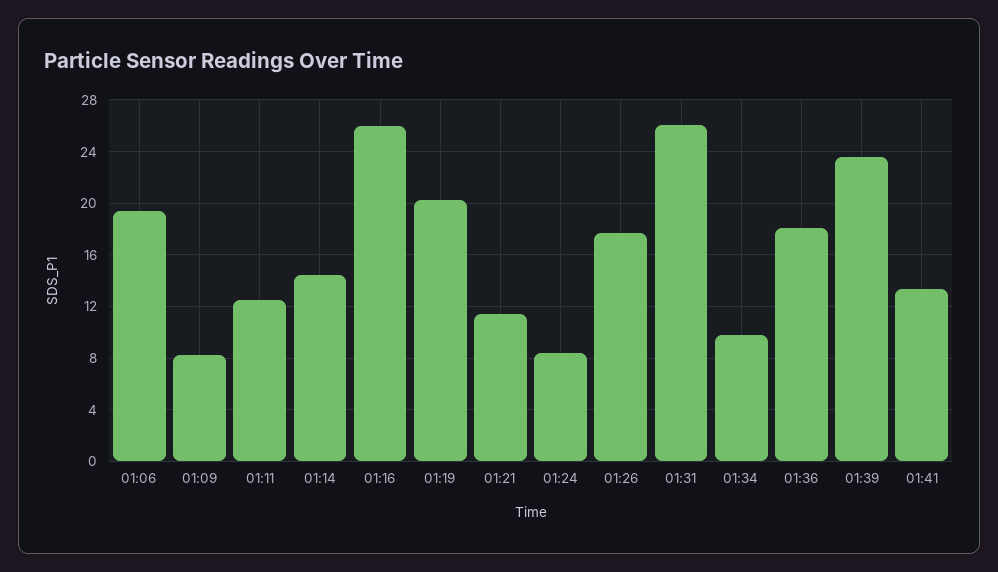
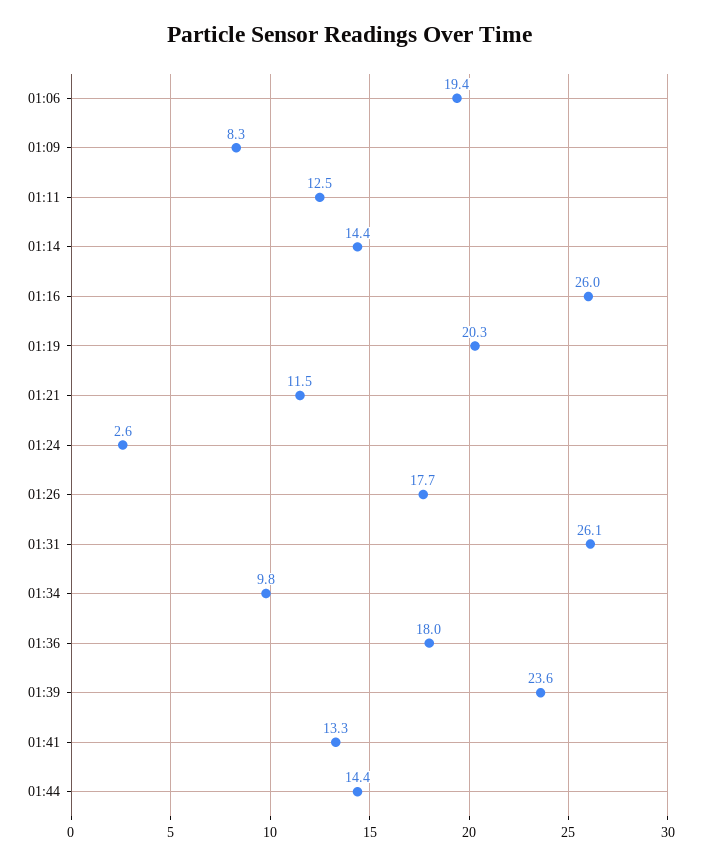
01:24: 8.5 -> 2.6
01:44: none -> 14.4

